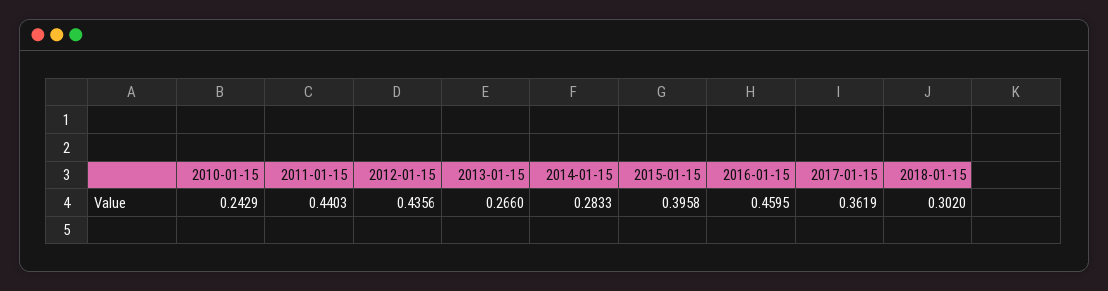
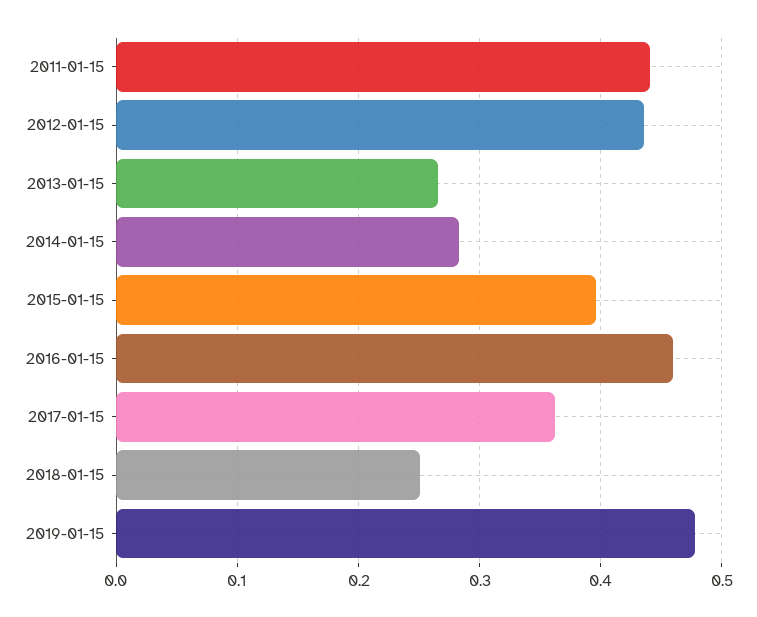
2010-01-15: 0.2429 -> none
2018-01-15: 0.302 -> 0.25
2019-01-15: none -> 0.48

